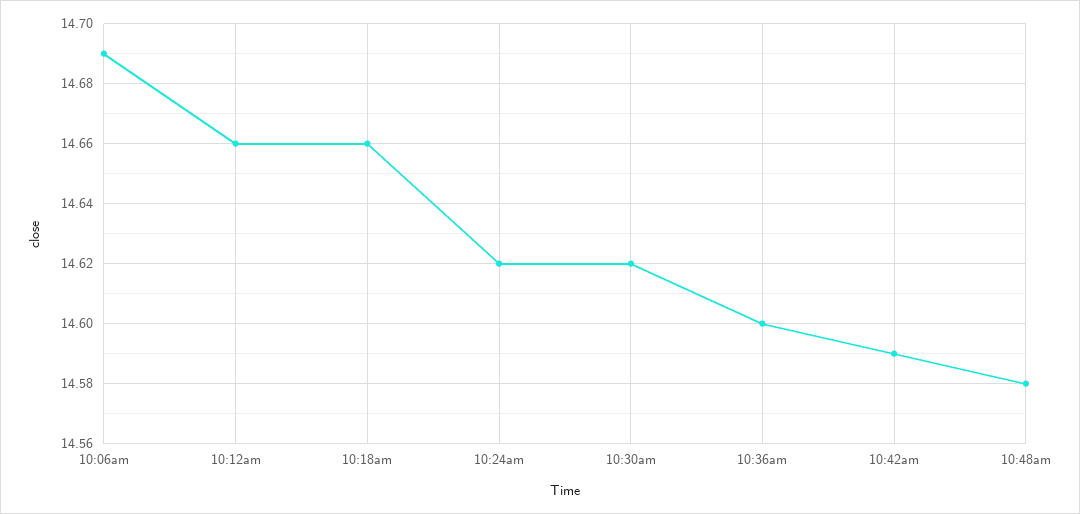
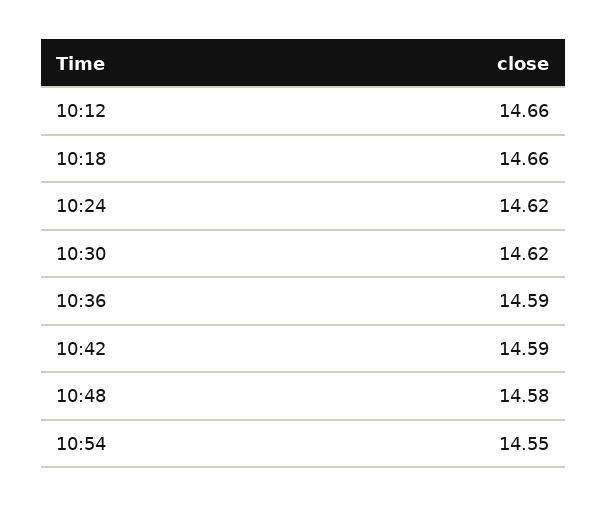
10:06am: 14.69 -> none
10:36am: 14.6 -> 14.59
10:54: none -> 14.55

